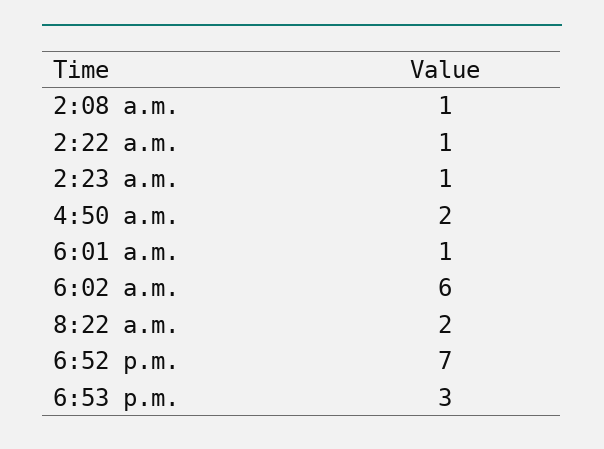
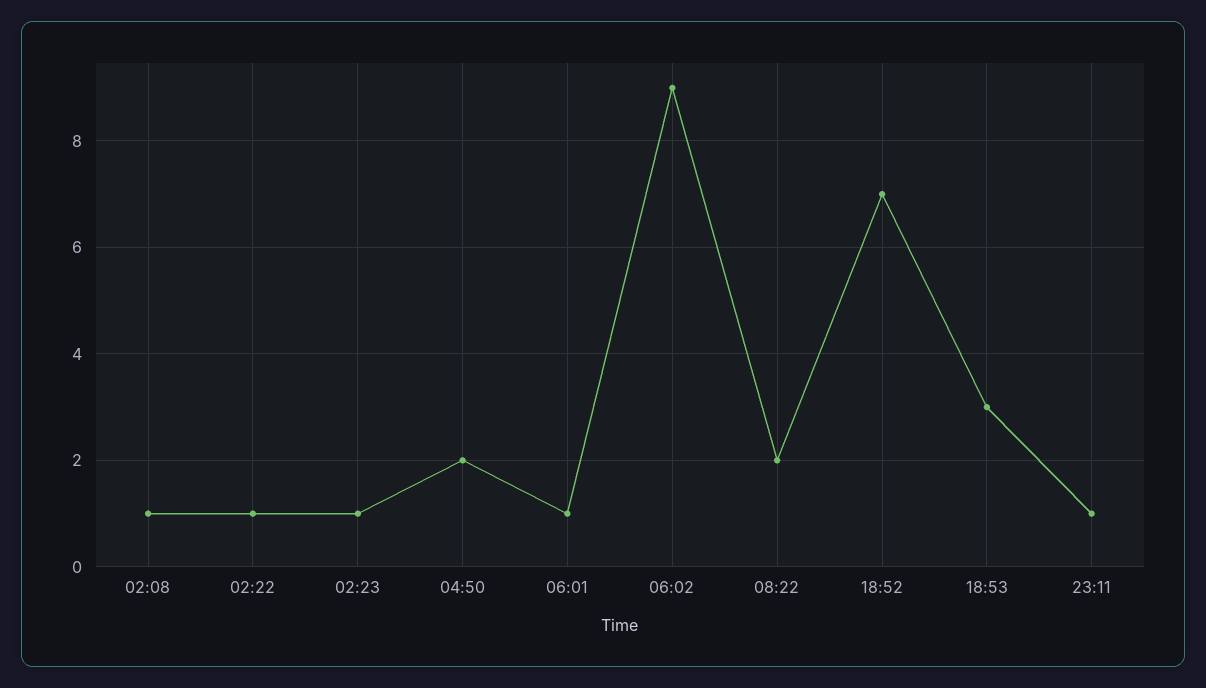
6:02 a.m.: 6 -> 9
23:11: none -> 1

